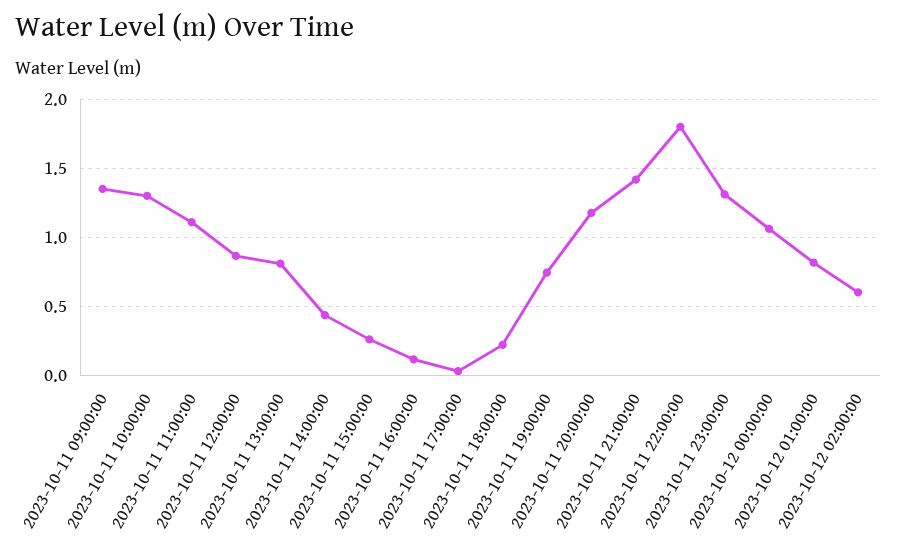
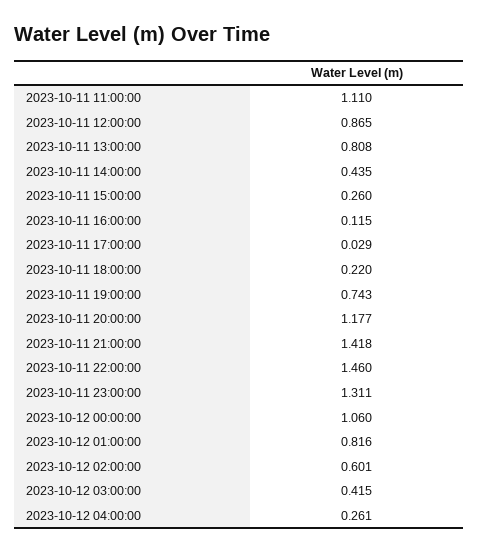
2023-10-11 09:00:00: 1.35 -> none
2023-10-11 10:00:00: 1.3 -> none
2023-10-11 22:00:00: 1.8 -> 1.46
2023-10-12 03:00:00: none -> 0.415
2023-10-12 04:00:00: none -> 0.261

